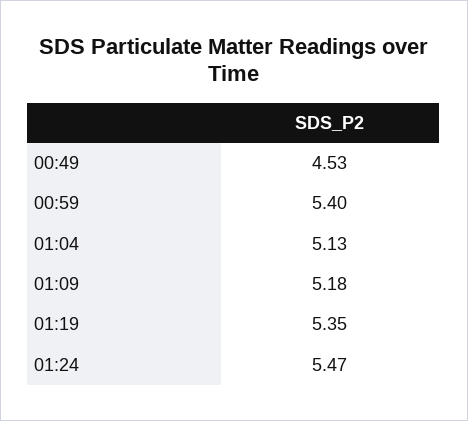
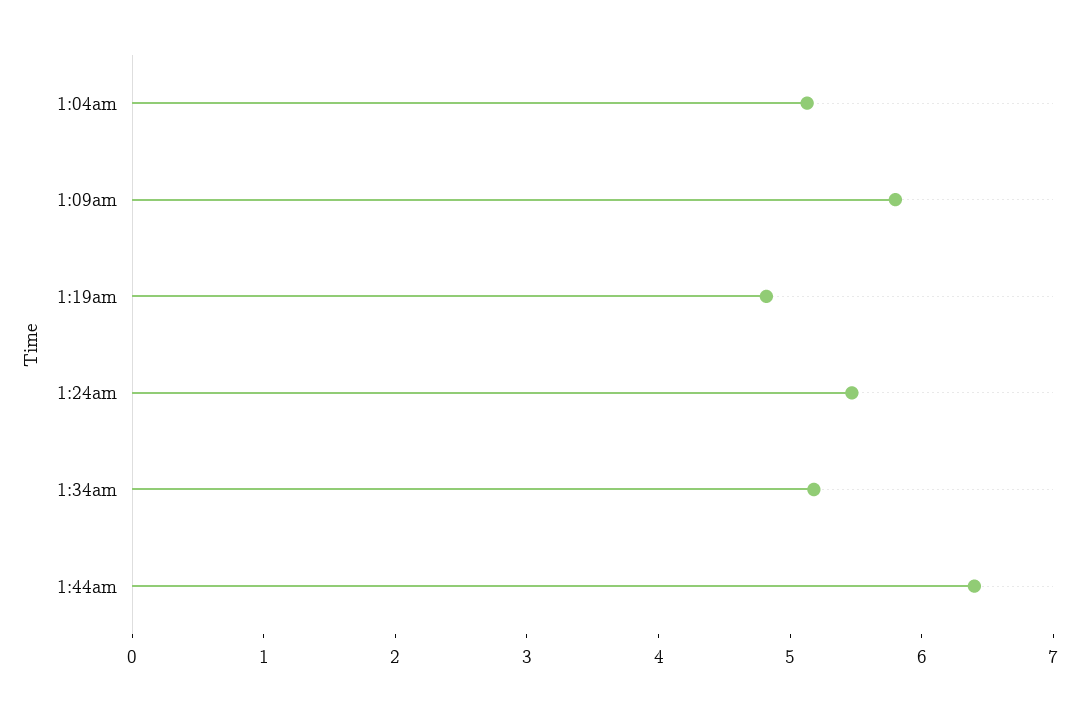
00:49: 4.53 -> none
00:59: 5.4 -> none
01:09: 5.18 -> 5.8
01:19: 5.35 -> 4.8
1:34am: none -> 5.2
1:44am: none -> 6.4

